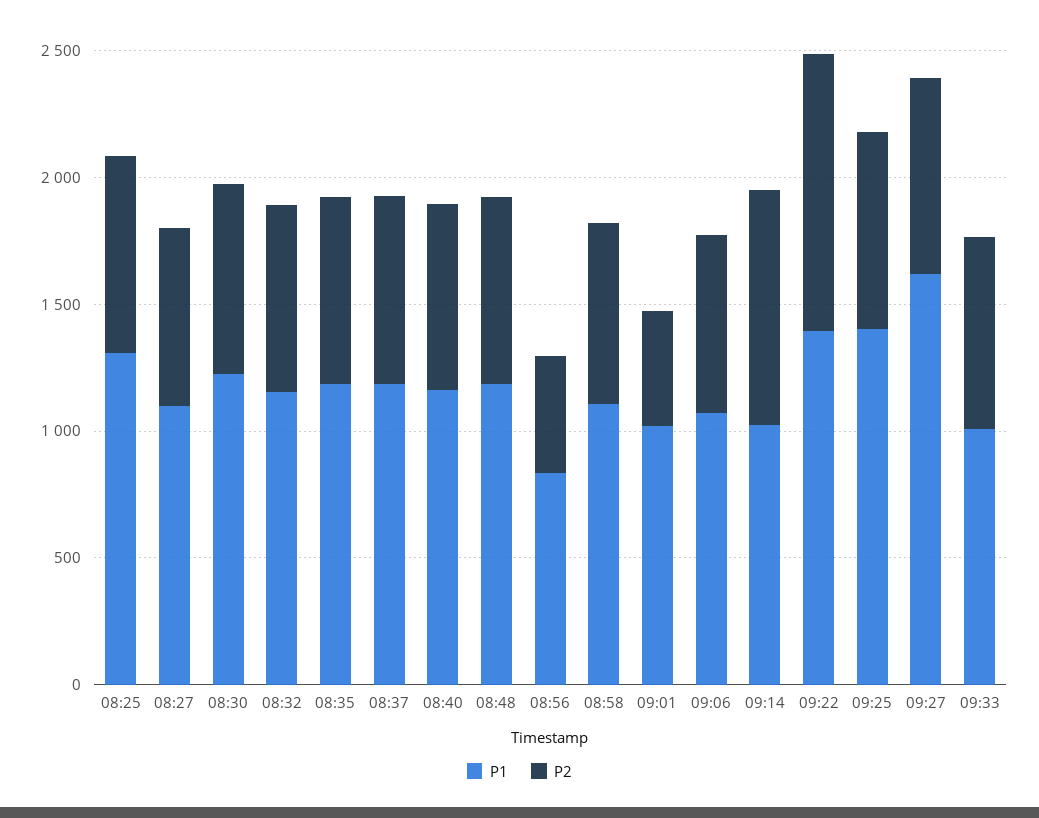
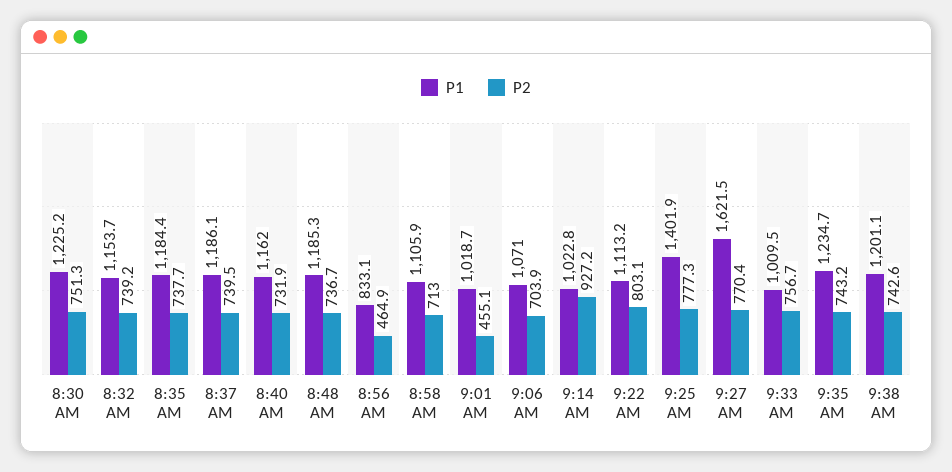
P1, 08:25: 1300 -> none
P2, 08:25: 800 -> none
P1, 08:27: 1100 -> none
P2, 08:27: 700 -> none
P1, 09:22: 1400 -> 1113.2
P2, 09:22: 1100 -> 803.1
P1, 9:35 AM: none -> 1234.7
P2, 9:35 AM: none -> 743.2
P1, 9:38 AM: none -> 1201.1
P2, 9:38 AM: none -> 742.6

